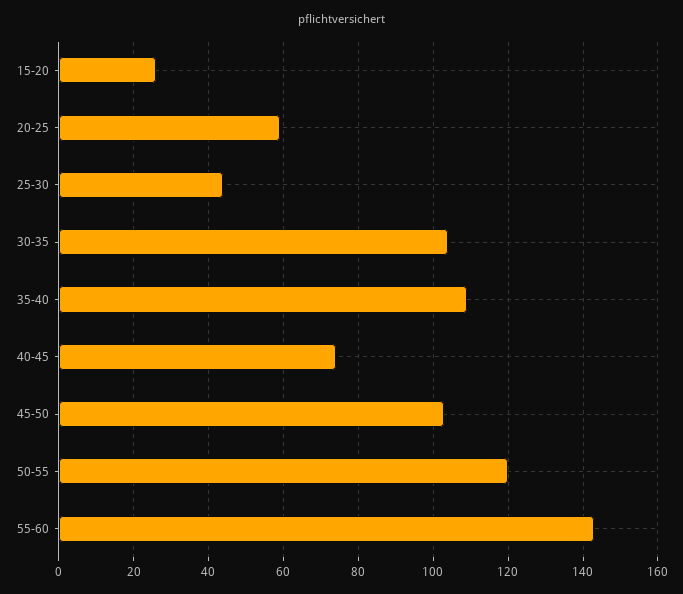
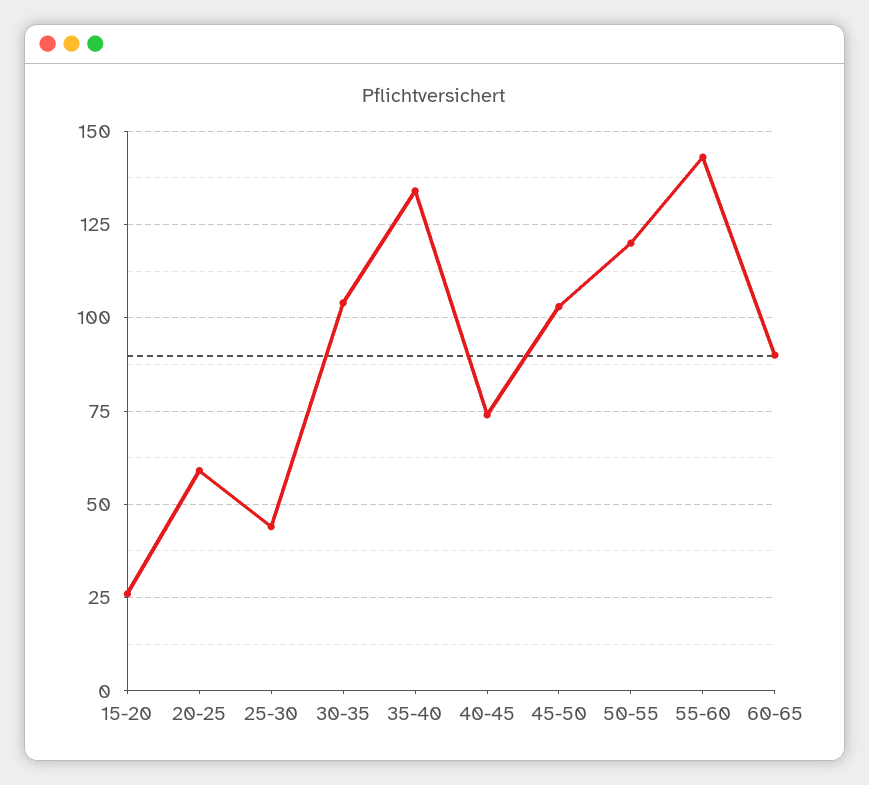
35-40: 110 -> 135
60-65: none -> 90

